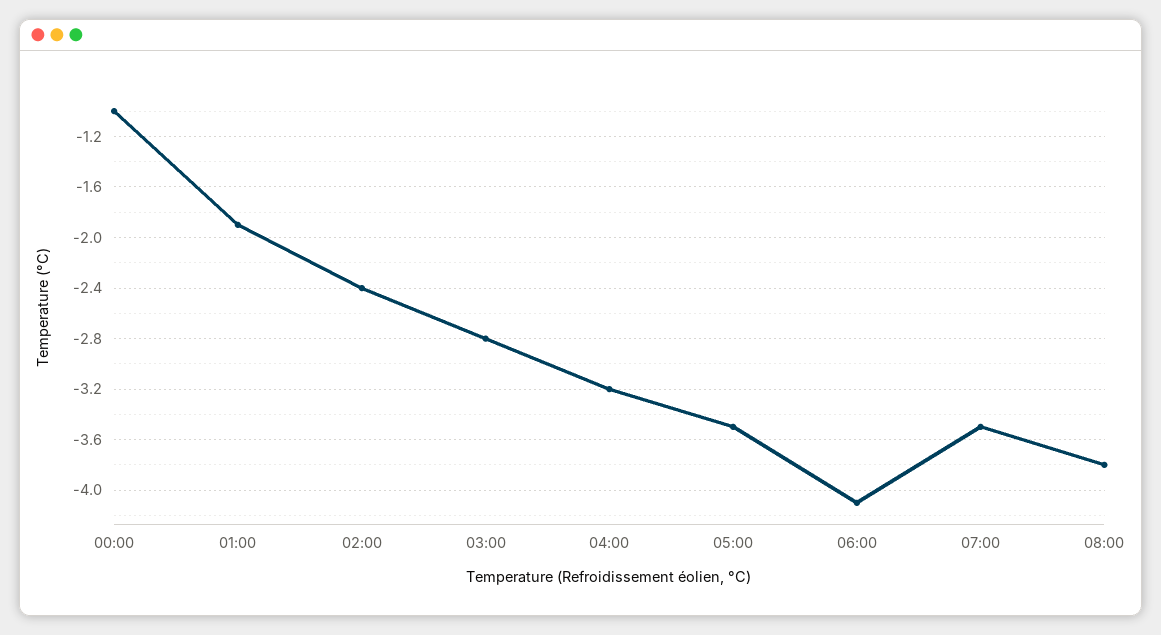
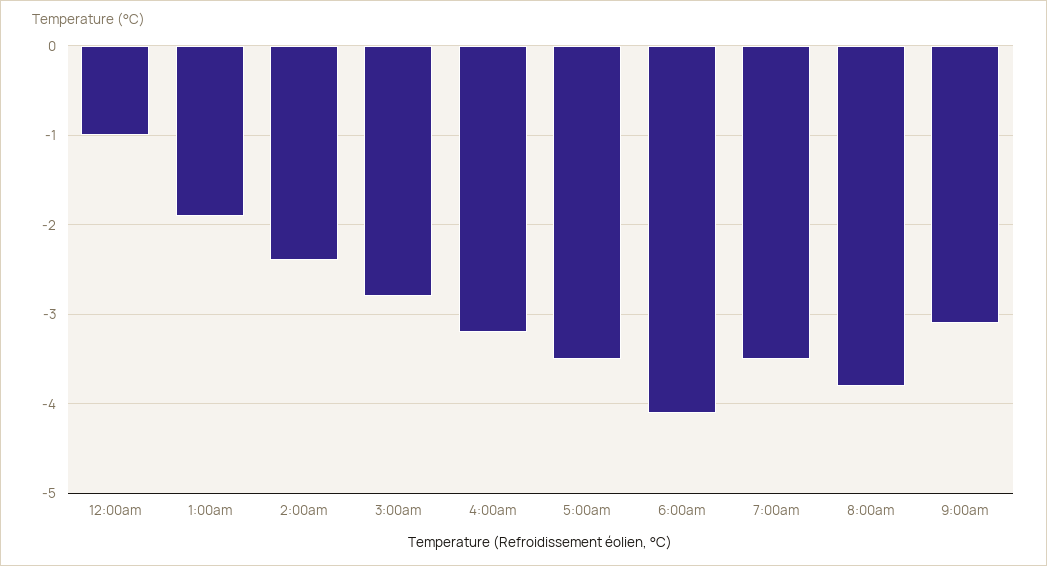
9:00am: none -> -3.1

